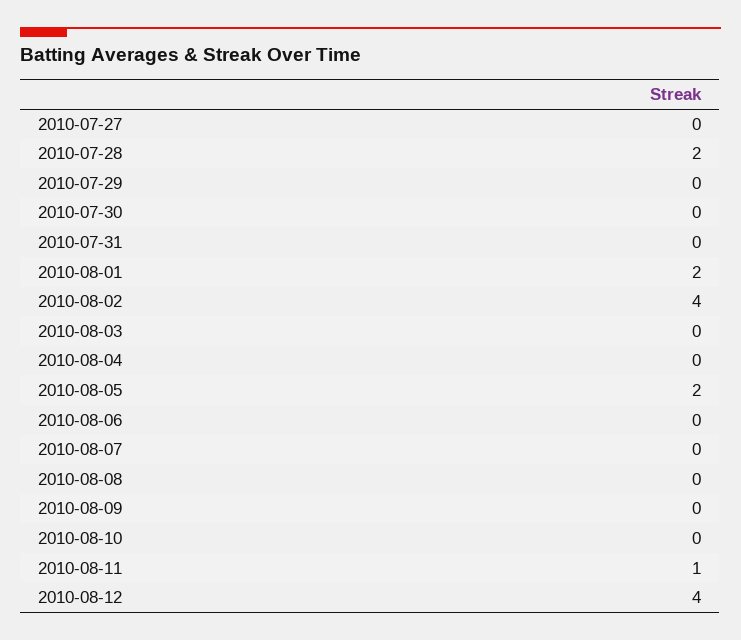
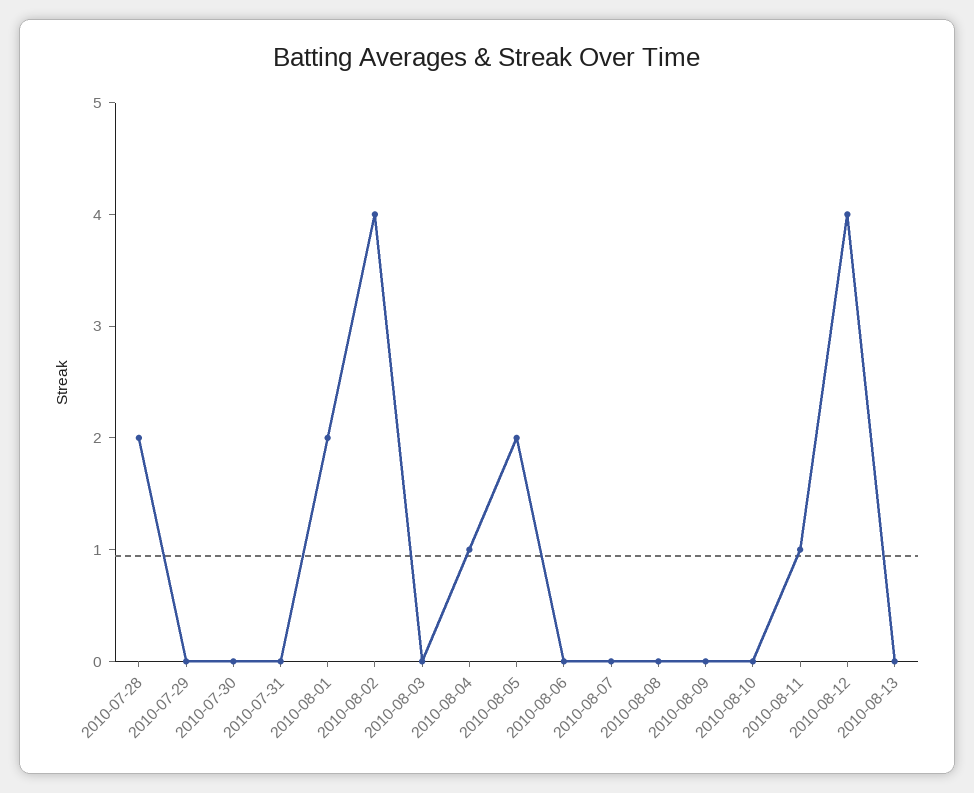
2010-07-27: 0 -> none
2010-08-04: 0 -> 1
2010-08-13: none -> 0

